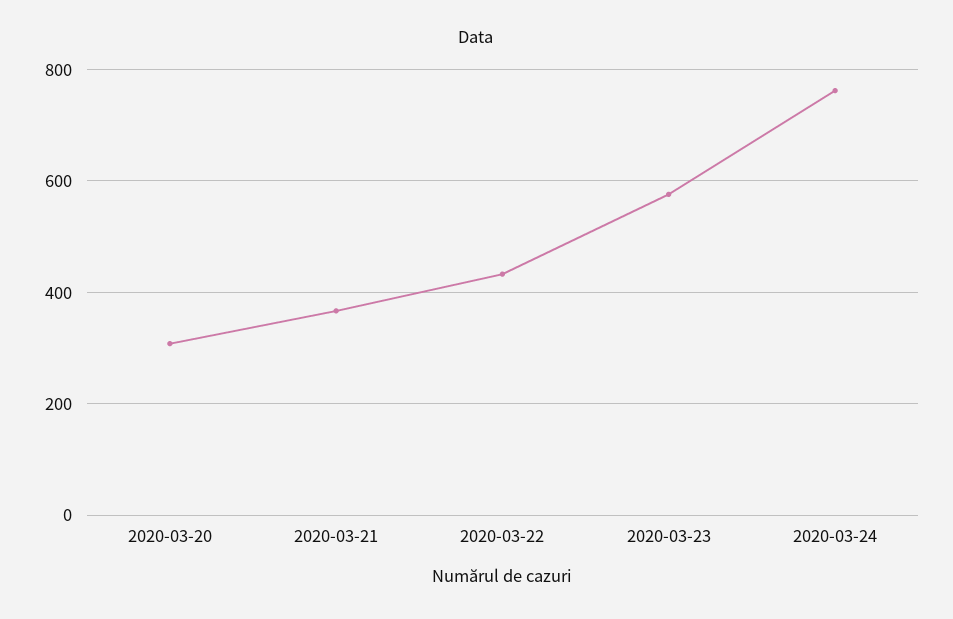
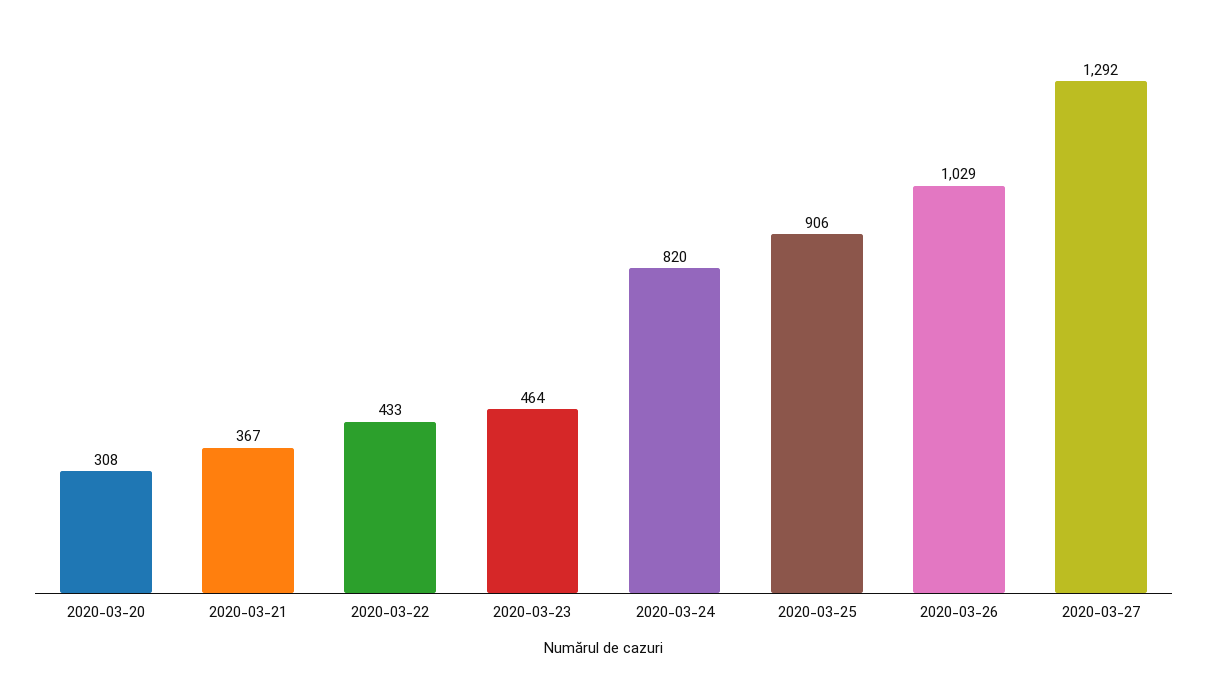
2020-03-23: 580 -> 464
2020-03-24: 760 -> 820
2020-03-25: none -> 906
2020-03-26: none -> 1029
2020-03-27: none -> 1292

